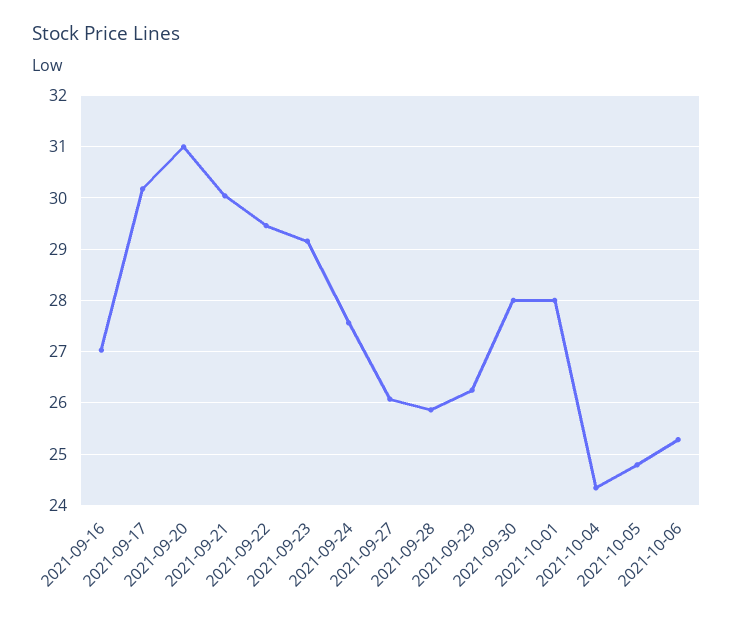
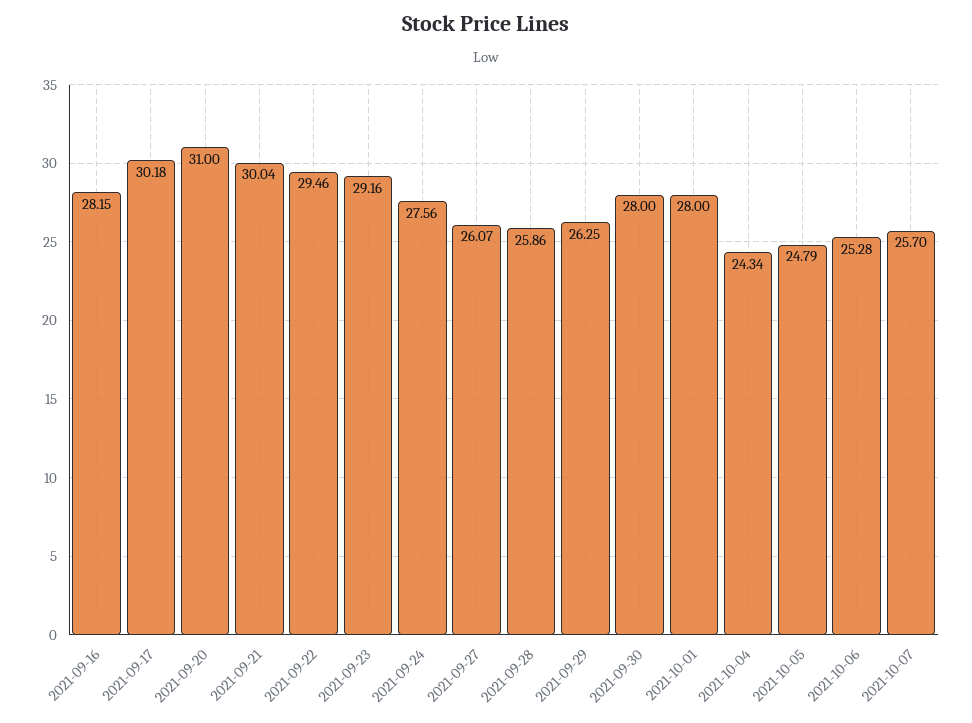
2021-09-16: 27 -> 28.15
2021-10-07: none -> 25.7

